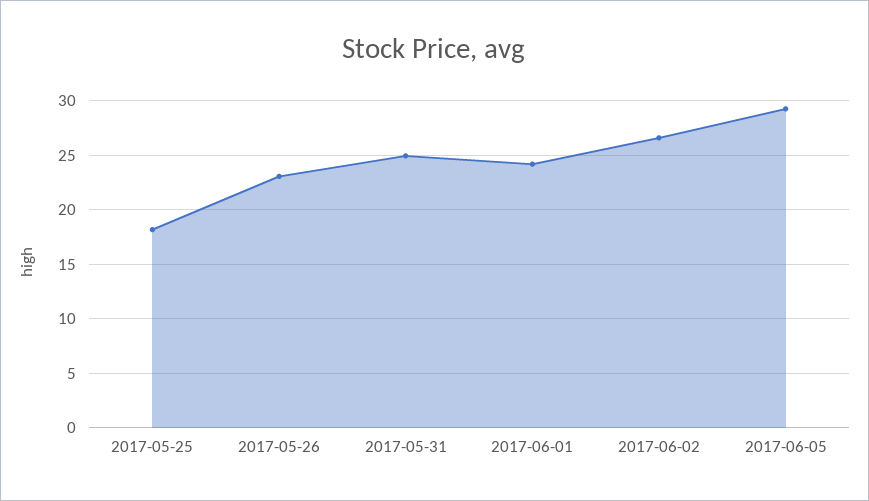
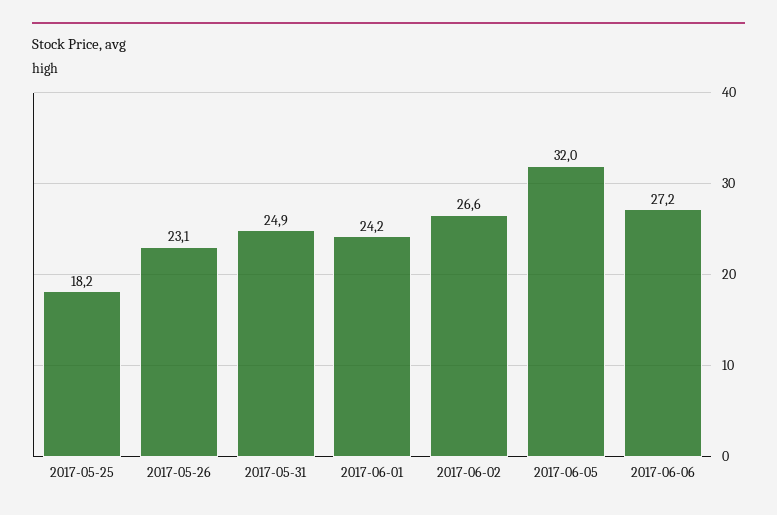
2017-06-05: 29 -> 32
2017-06-06: none -> 27.2

